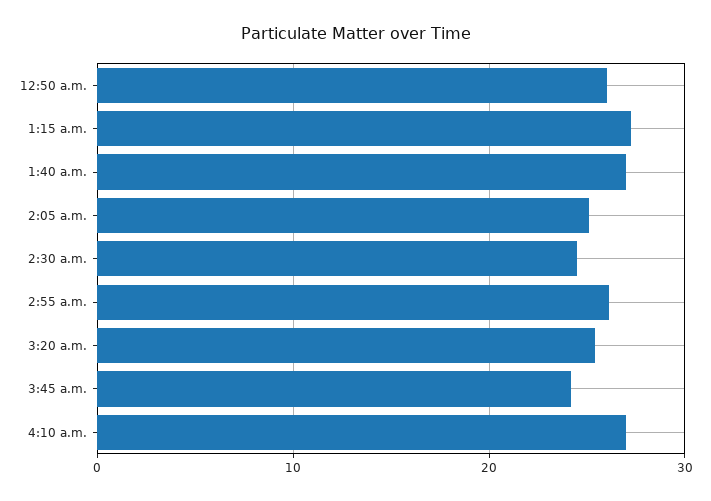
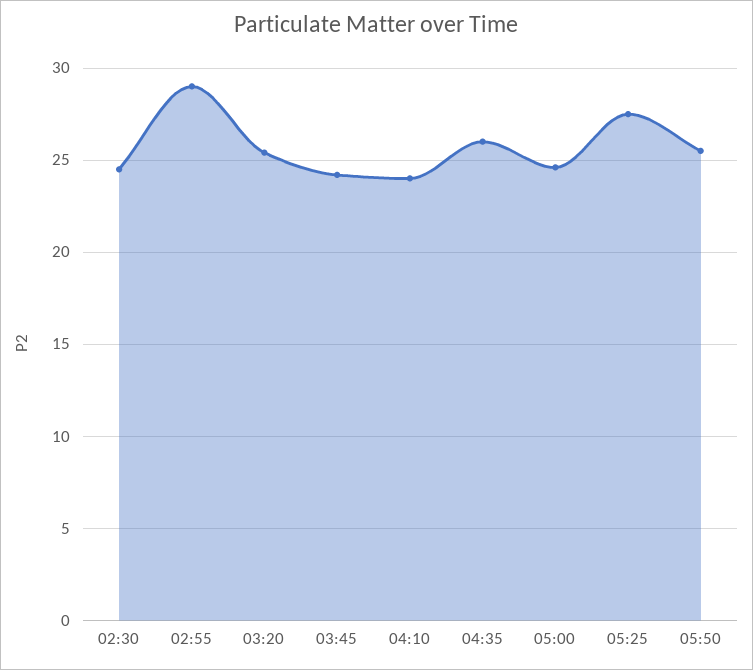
12:50 a.m.: 26 -> none
1:15 a.m.: 27 -> none
1:40 a.m.: 27 -> none
2:05 a.m.: 25 -> none
2:55 a.m.: 26 -> 29
4:10 a.m.: 27 -> 24
04:35: none -> 26
05:00: none -> 24.5
05:25: none -> 27.5
05:50: none -> 25.5

